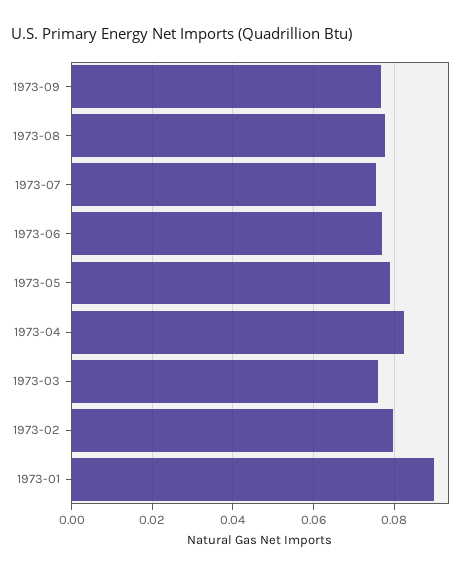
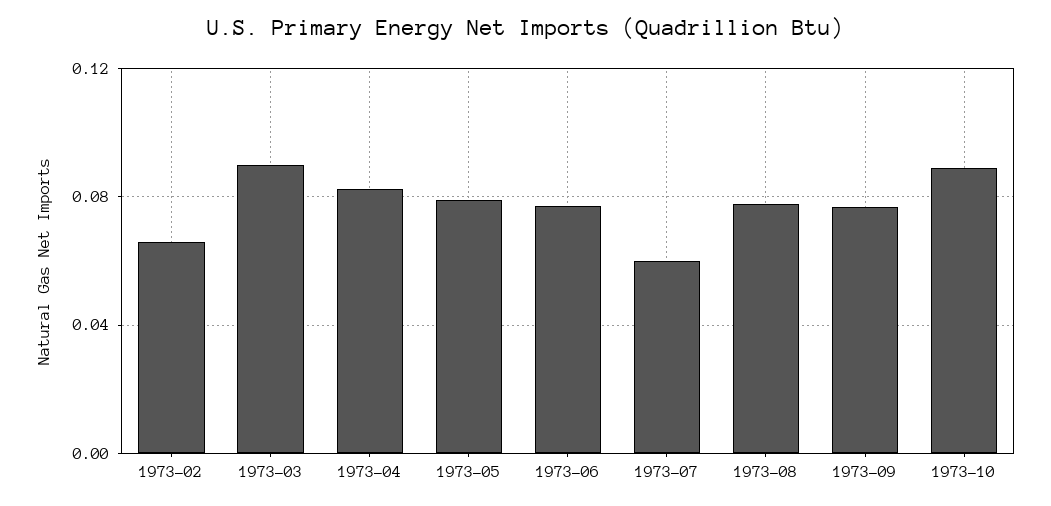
1973-07: 0.076 -> 0.06
1973-03: 0.076 -> 0.09
1973-02: 0.08 -> 0.065
1973-01: 0.09 -> none
1973-10: none -> 0.09

